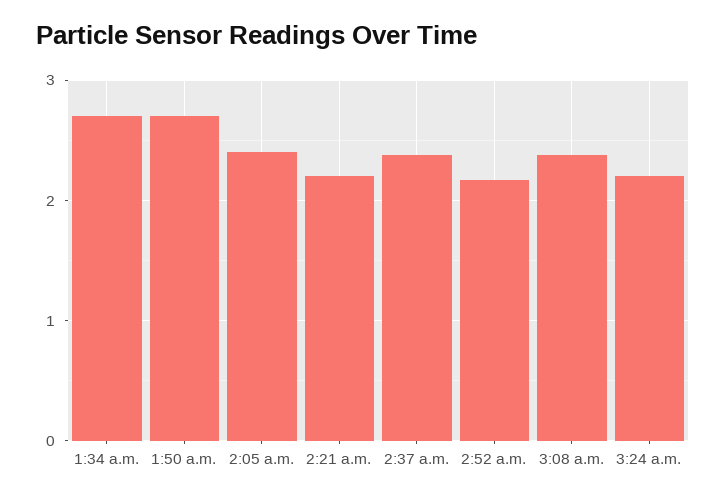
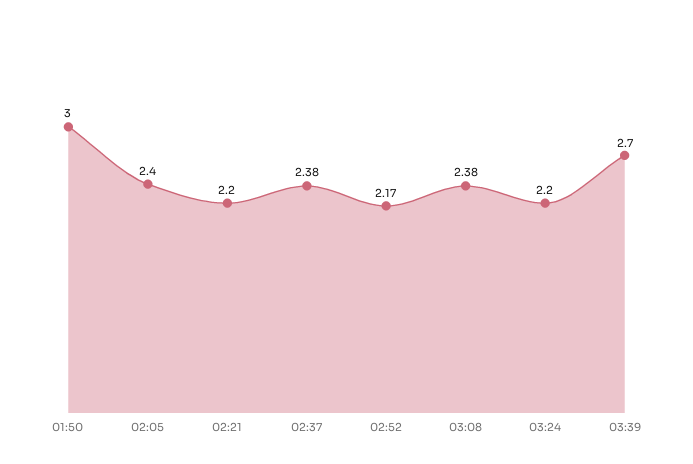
1:34 a.m.: 2.7 -> none
1:50 a.m.: 2.7 -> 3
03:39: none -> 2.7

